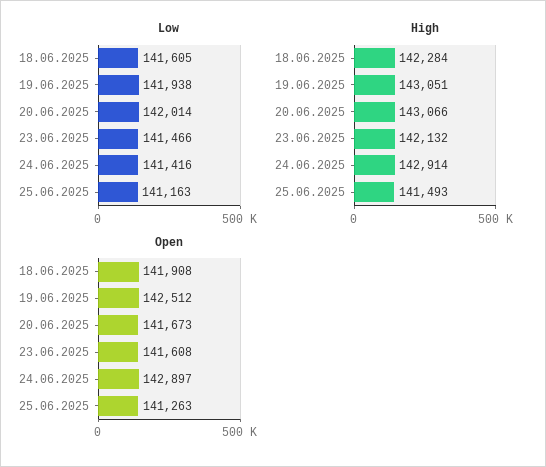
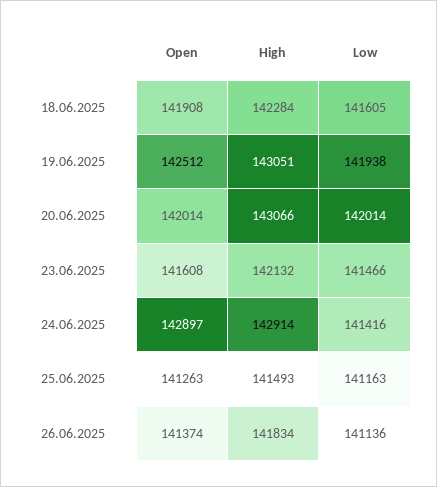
Open, 20.06.2025: 141673 -> 142014
Open, 26.06.2025: none -> 141374
High, 26.06.2025: none -> 141834
Low, 26.06.2025: none -> 141136

